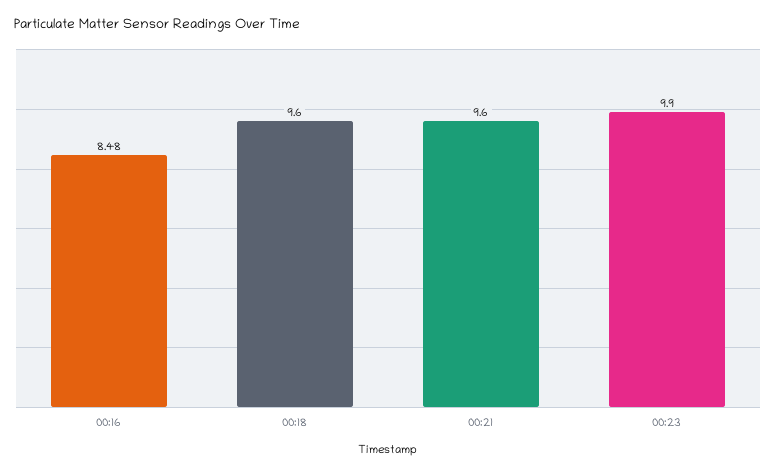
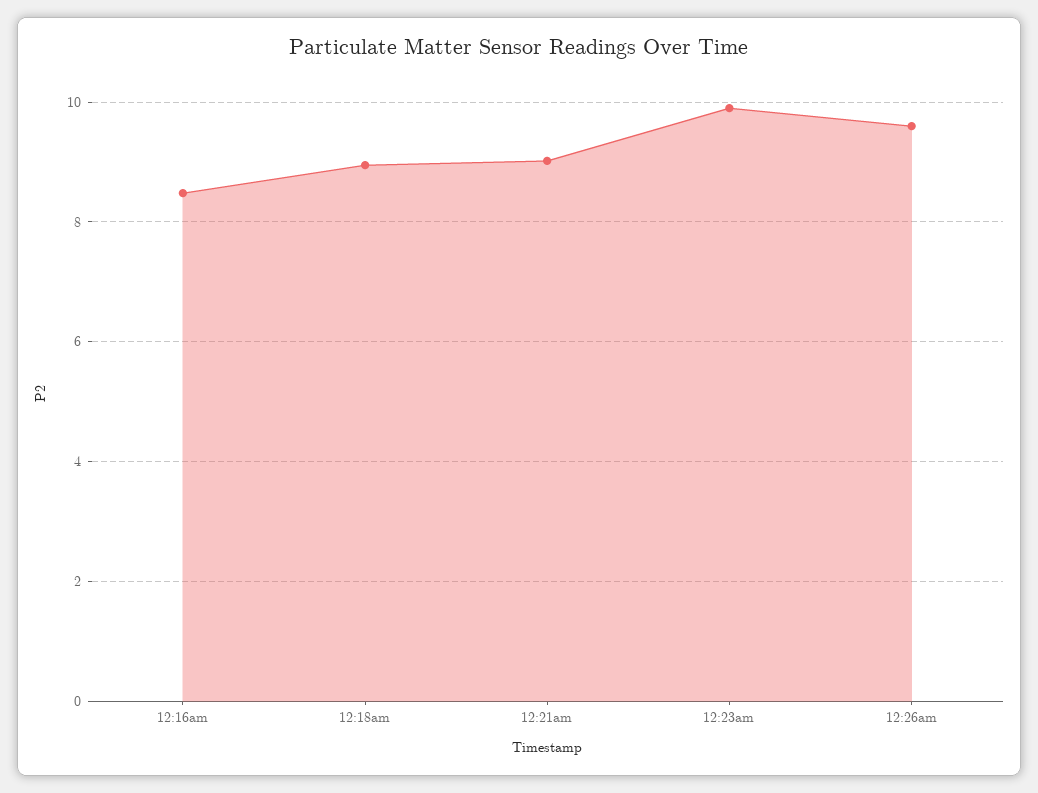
00:18: 9.6 -> 9
00:21: 9.6 -> 9
12:26am: none -> 9.6

